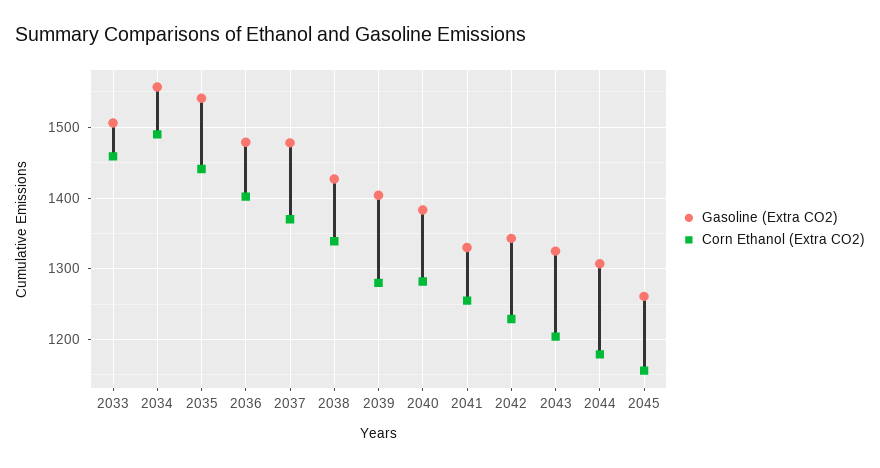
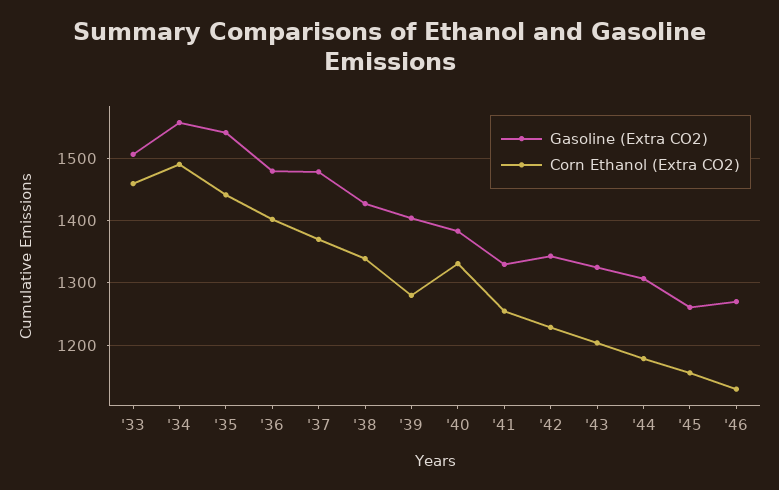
Corn Ethanol (Extra CO2), 2040: 1280 -> 1330
Gasoline (Extra CO2), '46: none -> 1270
Corn Ethanol (Extra CO2), '46: none -> 1130

